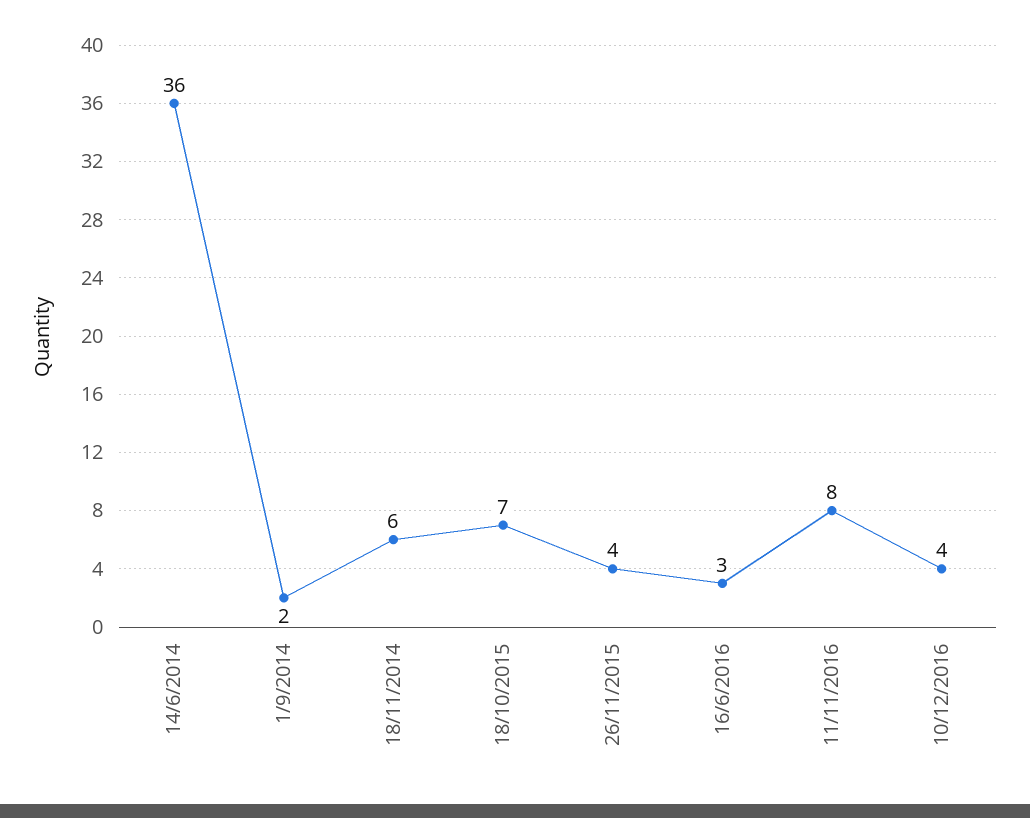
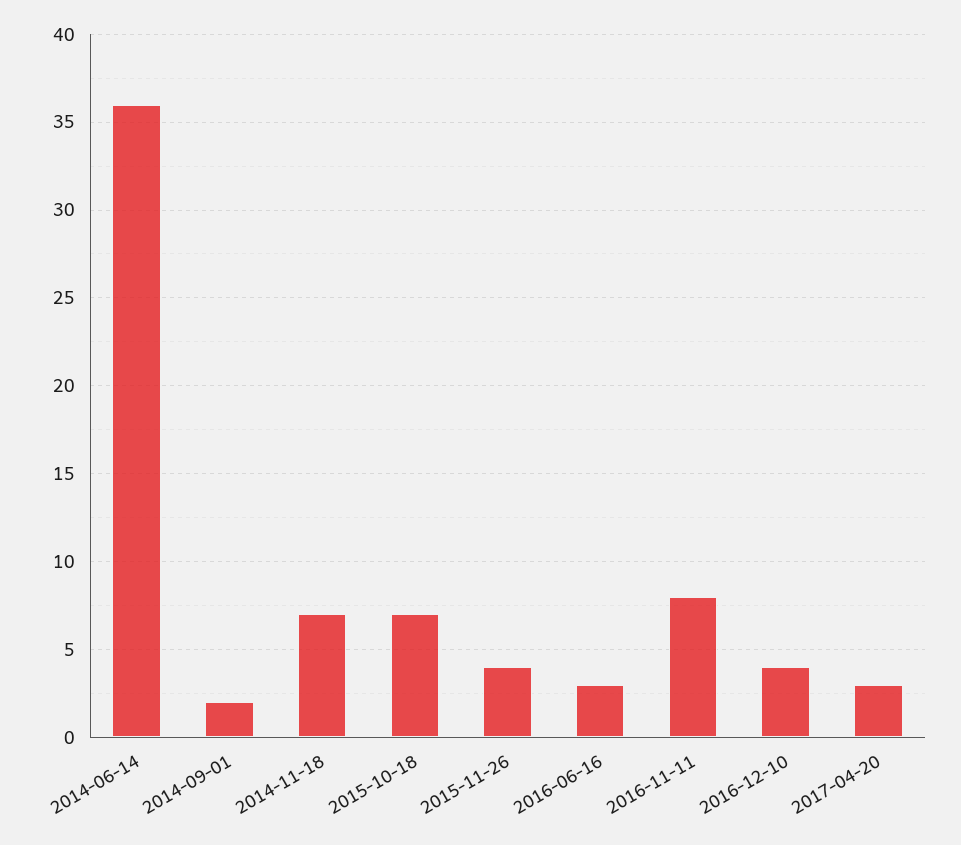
18/11/2014: 6 -> 7
2017-04-20: none -> 3

